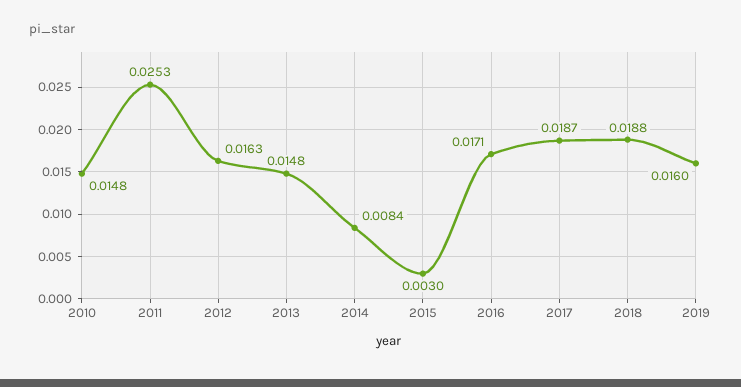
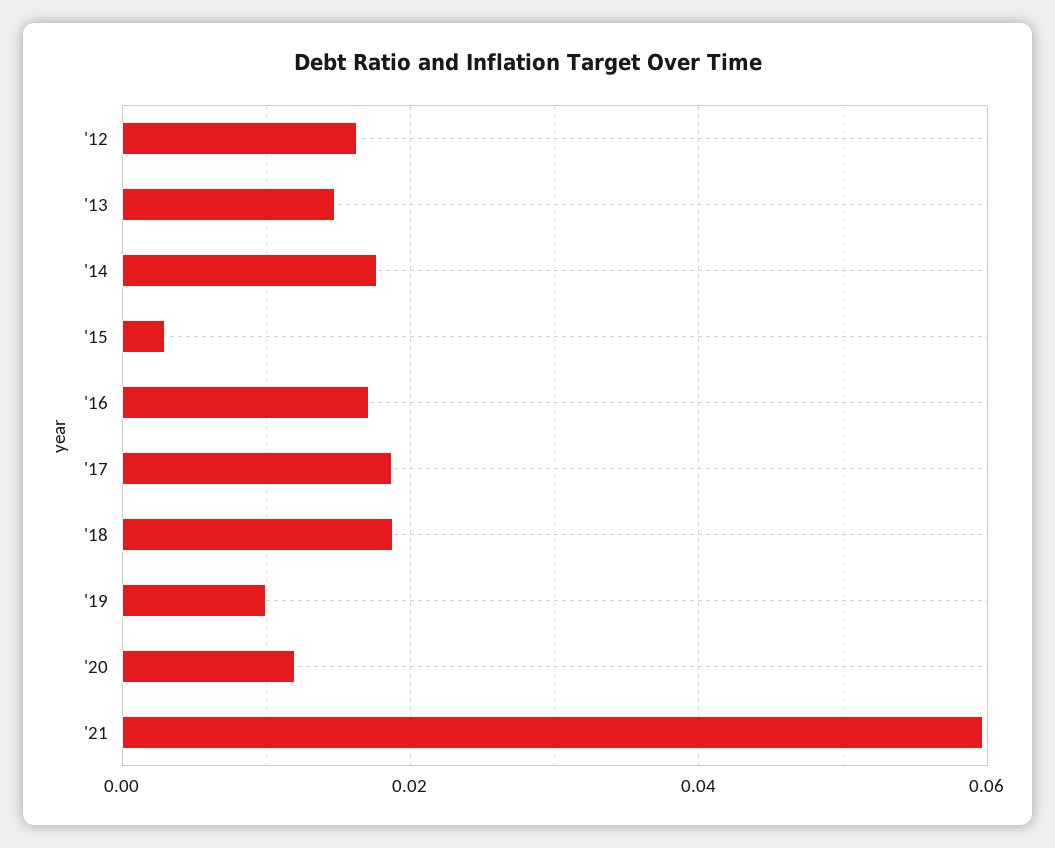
2010: 0.0148 -> none
2011: 0.0253 -> none
2014: 0.0084 -> 0.018
2019: 0.016 -> 0.01
'20: none -> 0.012
'21: none -> 0.06

